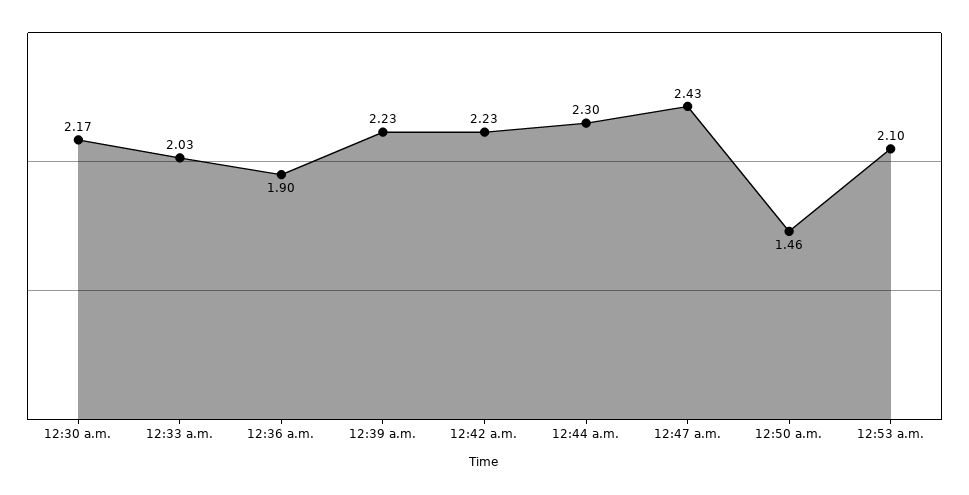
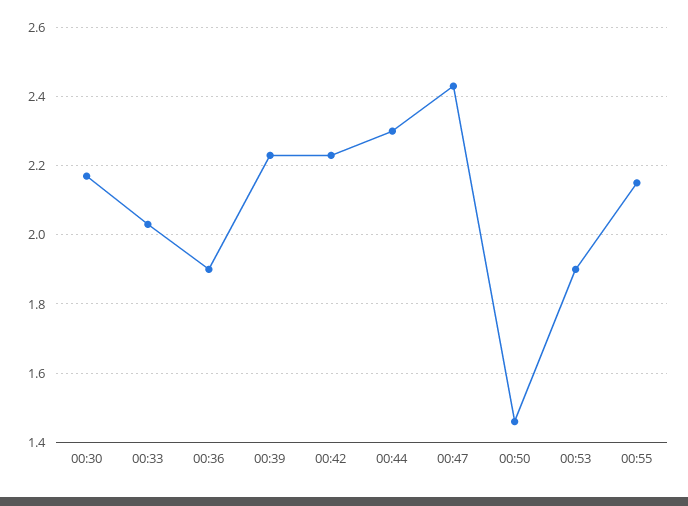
12:53 a.m.: 2.1 -> 1.9
00:55: none -> 2.15

